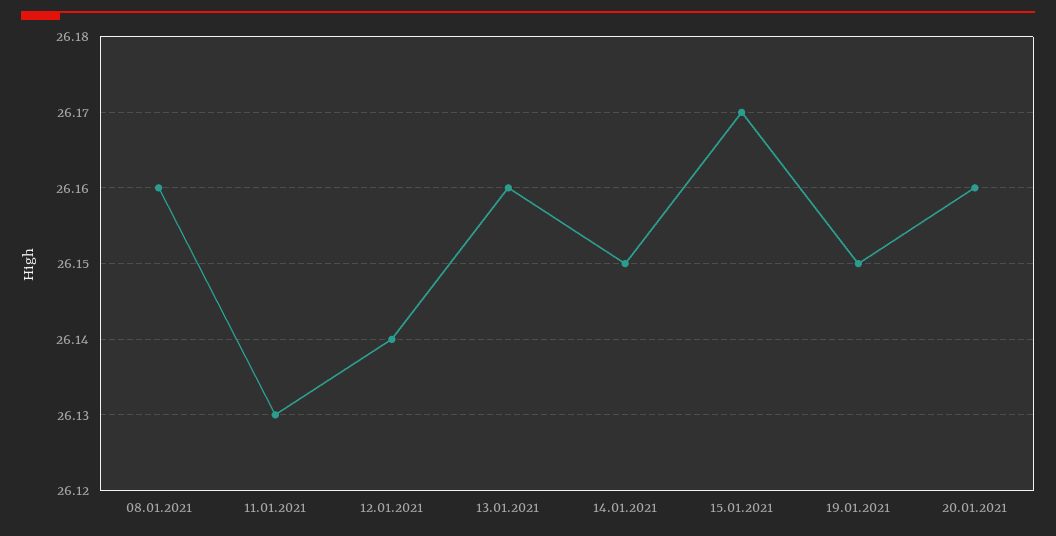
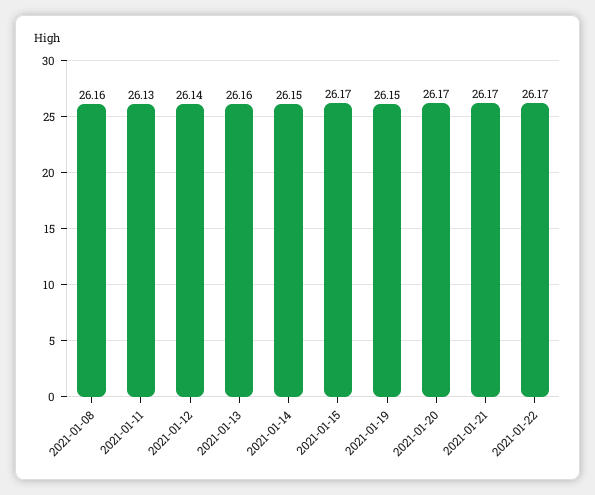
20.01.2021: 26.16 -> 26.17
2021-01-21: none -> 26.17
2021-01-22: none -> 26.17

